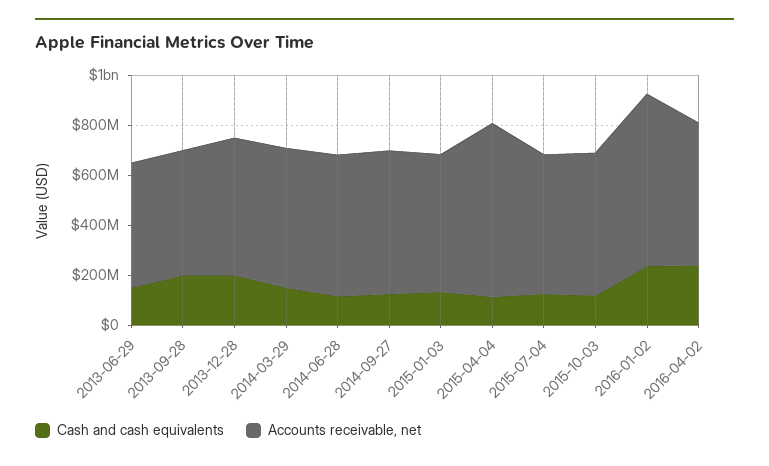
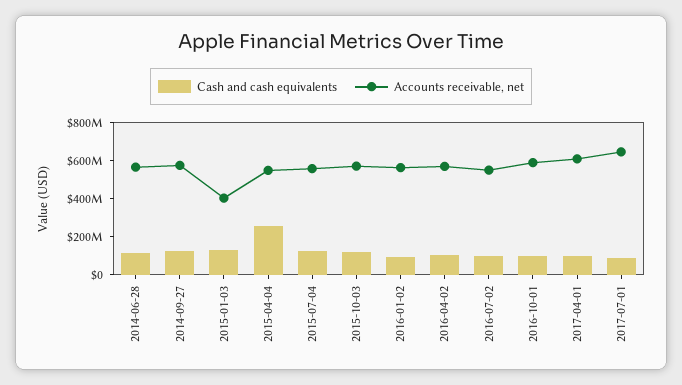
Cash and cash equivalents, 2013-06-29: 150000000 -> none
Accounts receivable, net, 2013-06-29: 500000000 -> none
Cash and cash equivalents, 2013-09-28: 200000000 -> none
Accounts receivable, net, 2013-09-28: 500000000 -> none
Cash and cash equivalents, 2013-12-28: 200000000 -> none
Accounts receivable, net, 2013-12-28: 550000000 -> none
Cash and cash equivalents, 2014-03-29: 150000000 -> none
Accounts receivable, net, 2014-03-29: 550000000 -> none
Accounts receivable, net, 2015-01-03: 550000000 -> 400000000
Cash and cash equivalents, 2015-04-04: 100000000 -> 250000000
Accounts receivable, net, 2015-04-04: 700000000 -> 550000000
Cash and cash equivalents, 2016-01-02: 250000000 -> 100000000
Accounts receivable, net, 2016-01-02: 700000000 -> 550000000
Cash and cash equivalents, 2016-04-02: 250000000 -> 100000000
Cash and cash equivalents, 2016-07-02: none -> 100000000
Accounts receivable, net, 2016-07-02: none -> 550000000
Cash and cash equivalents, 2016-10-01: none -> 100000000
Accounts receivable, net, 2016-10-01: none -> 600000000
Cash and cash equivalents, 2017-04-01: none -> 100000000
Accounts receivable, net, 2017-04-01: none -> 600000000
Cash and cash equivalents, 2017-07-01: none -> 100000000
Accounts receivable, net, 2017-07-01: none -> 650000000

